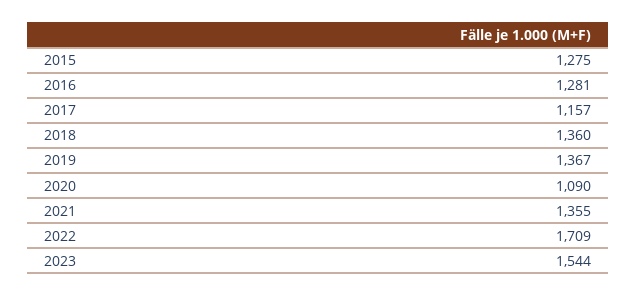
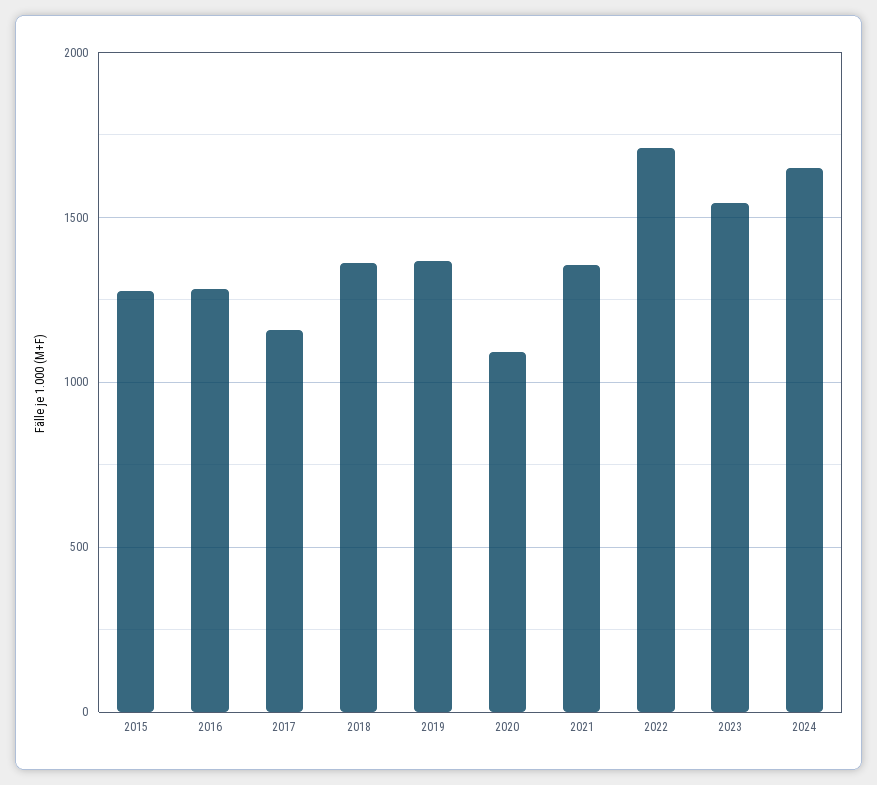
2024: none -> 1650

